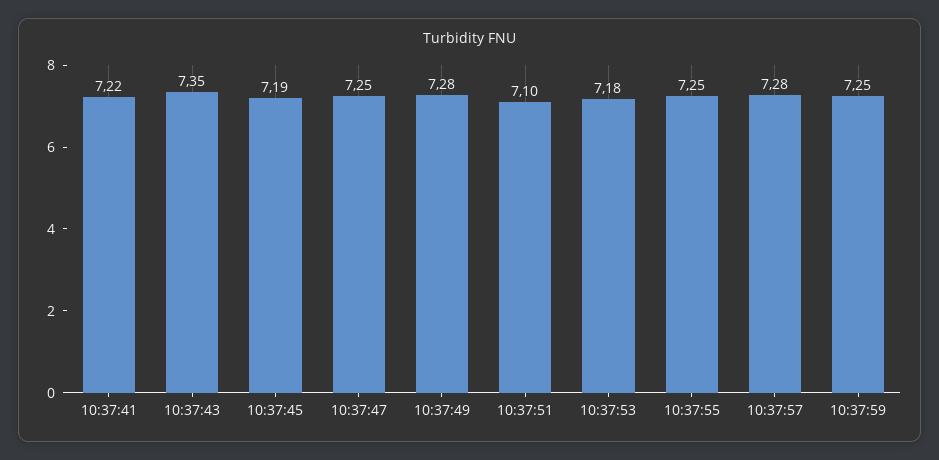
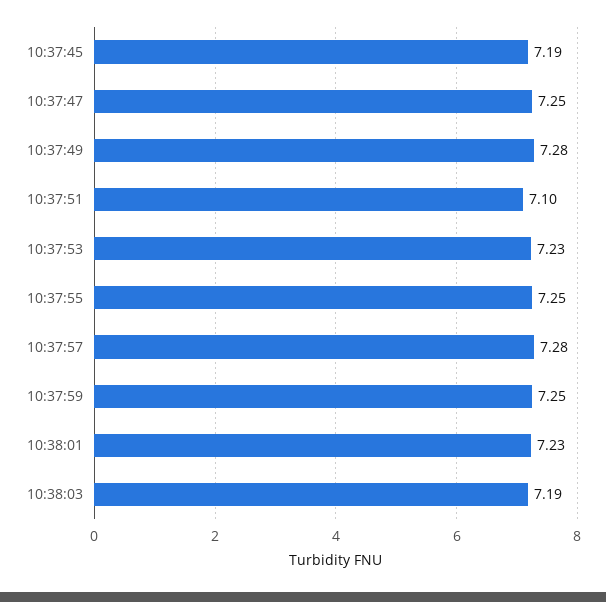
10:37:41: 7.22 -> none
10:37:43: 7.35 -> none
10:37:53: 7.18 -> 7.23
10:38:01: none -> 7.23
10:38:03: none -> 7.19

